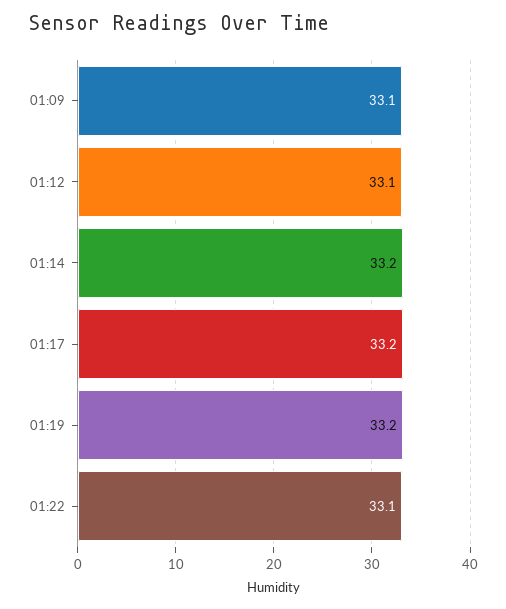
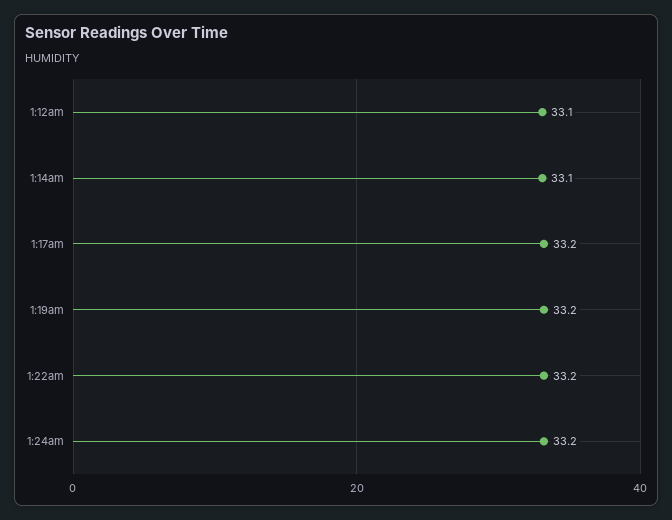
01:09: 33.1 -> none
01:14: 33.2 -> 33.1
01:22: 33.1 -> 33.2
1:24am: none -> 33.2

